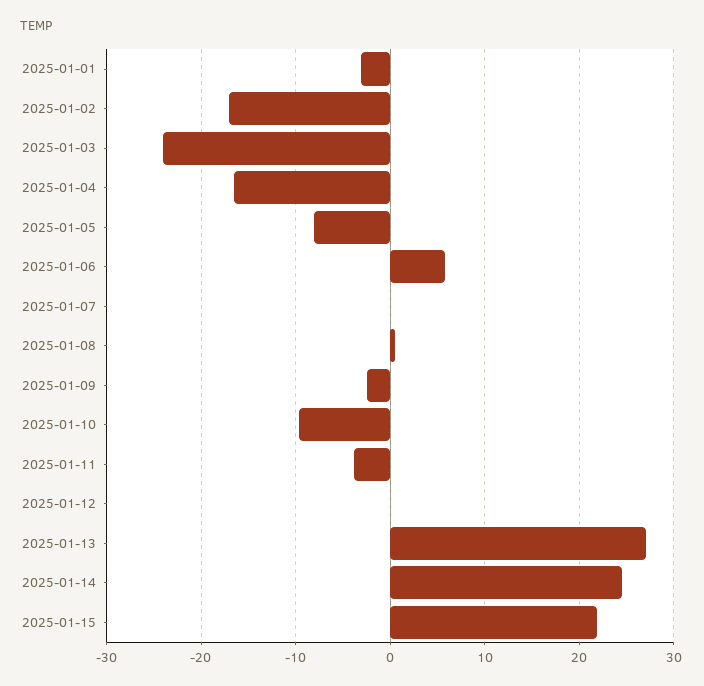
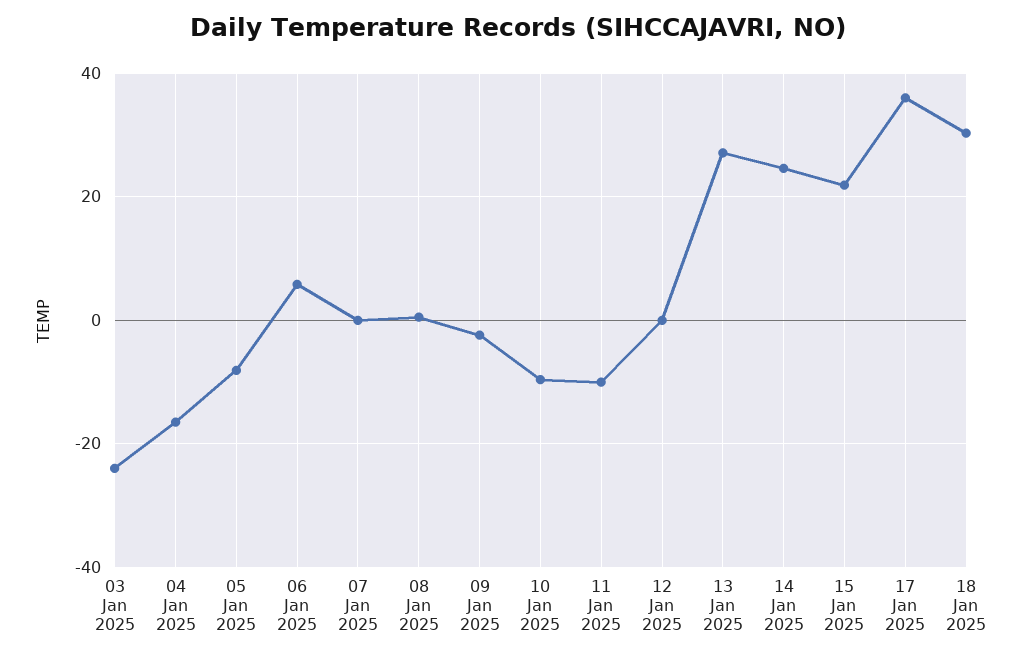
2025-01-01: -3 -> none
2025-01-02: -17 -> none
2025-01-11: -4 -> -10
17 Jan 2025: none -> 36
18 Jan 2025: none -> 30

